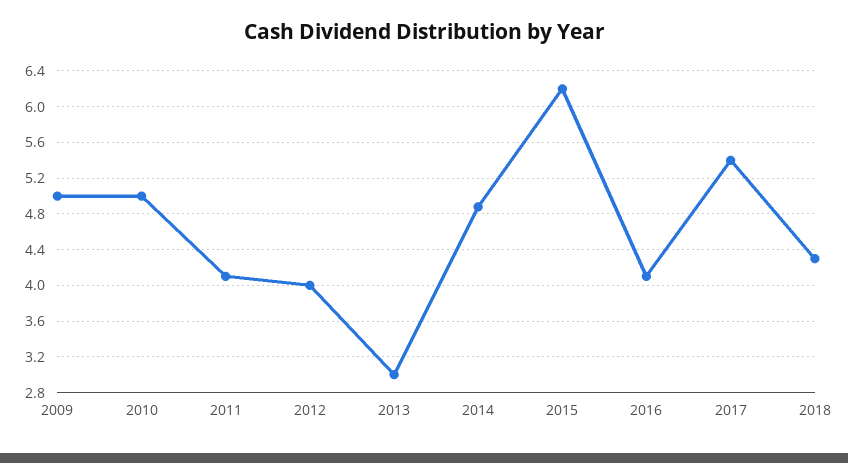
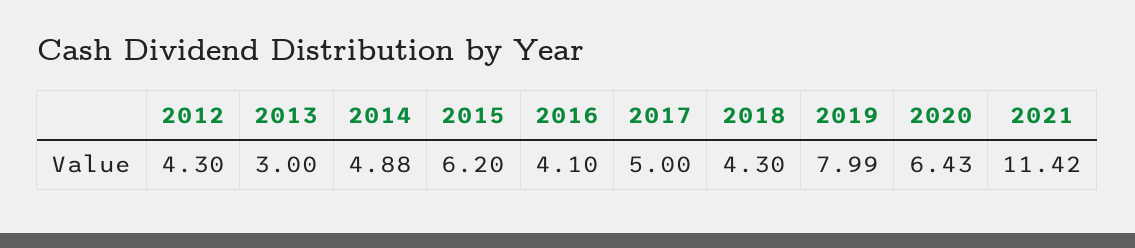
2009: 5 -> none
2010: 5 -> none
2011: 4.1 -> none
2012: 4 -> 4.3
2017: 5.4 -> 5
2019: none -> 7.99
2020: none -> 6.43
2021: none -> 11.42

